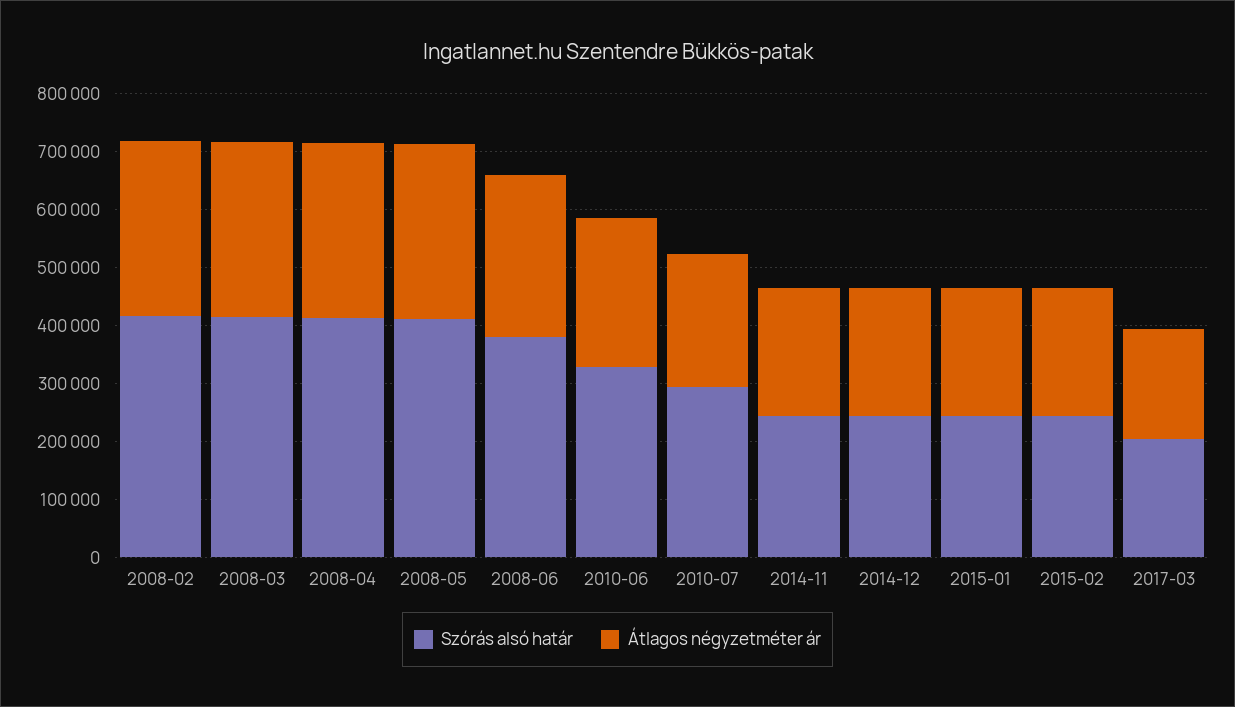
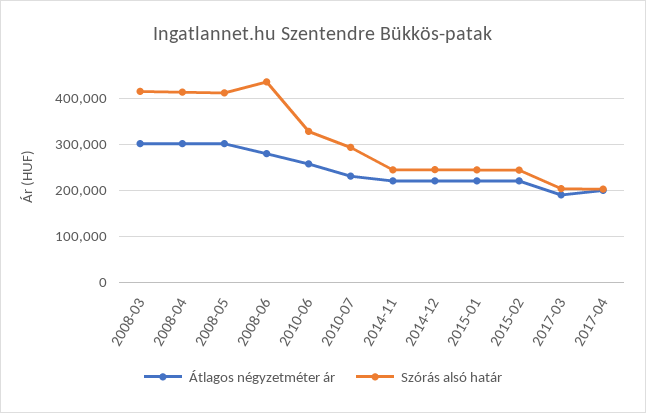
Szórás alsó határ, 2008-02: 420000 -> none
Átlagos négyzetméter ár, 2008-02: 300000 -> none
Szórás alsó határ, 2008-06: 380000 -> 440000
Átlagos négyzetméter ár, 2017-04: none -> 200000
Szórás alsó határ, 2017-04: none -> 200000

